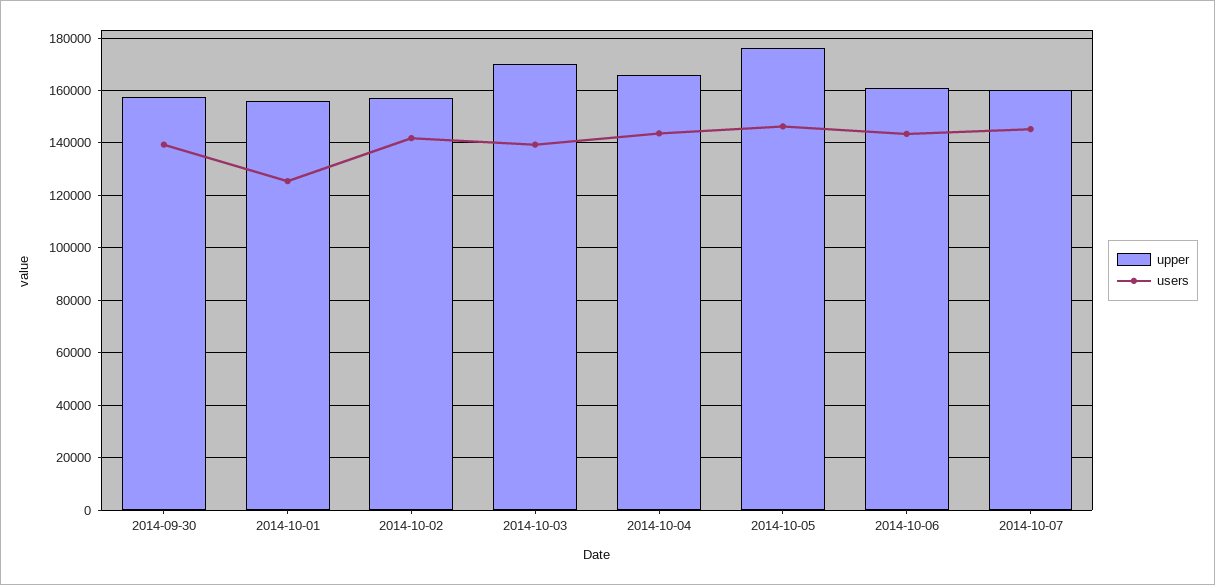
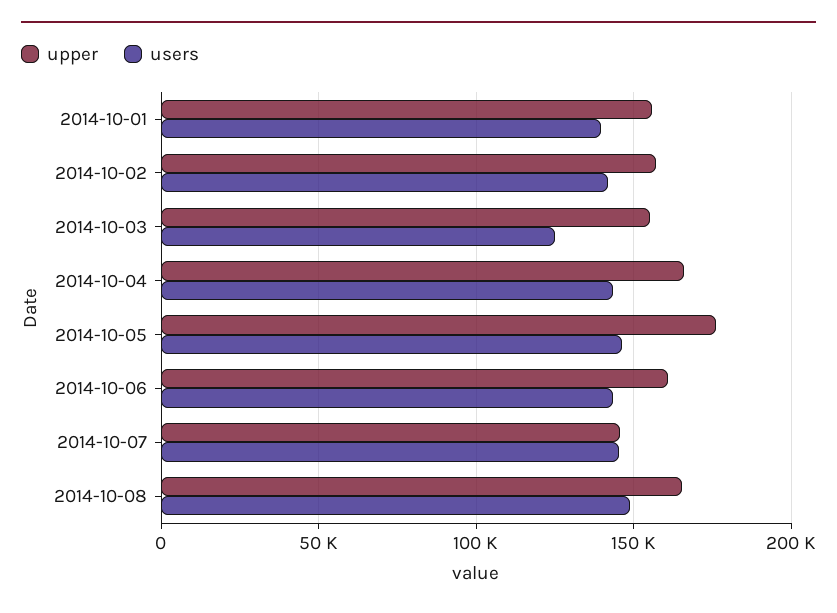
upper, 2014-09-30: 157500 -> none
users, 2014-09-30: 140000 -> none
users, 2014-10-01: 125000 -> 140000
upper, 2014-10-03: 170000 -> 155000
users, 2014-10-03: 140000 -> 125000
upper, 2014-10-07: 160000 -> 145000
upper, 2014-10-08: none -> 165000
users, 2014-10-08: none -> 150000

